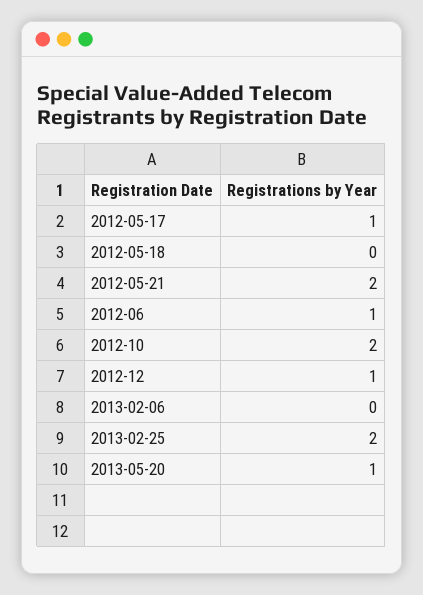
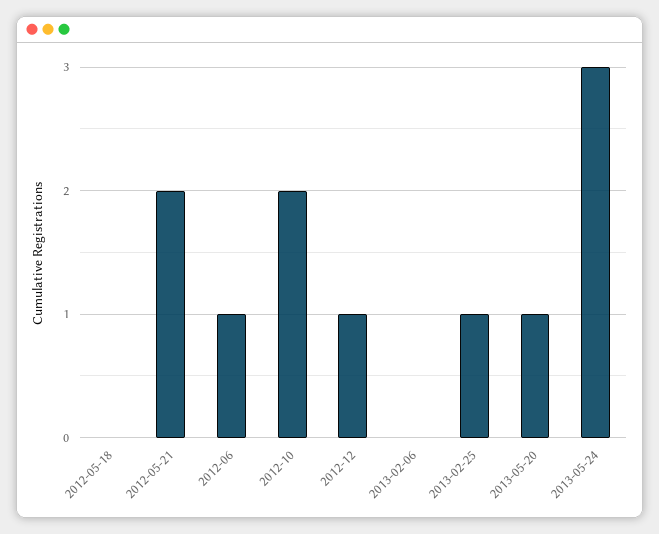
2012-05-17: 1 -> none
2013-02-25: 2 -> 1
2013-05-24: none -> 3

